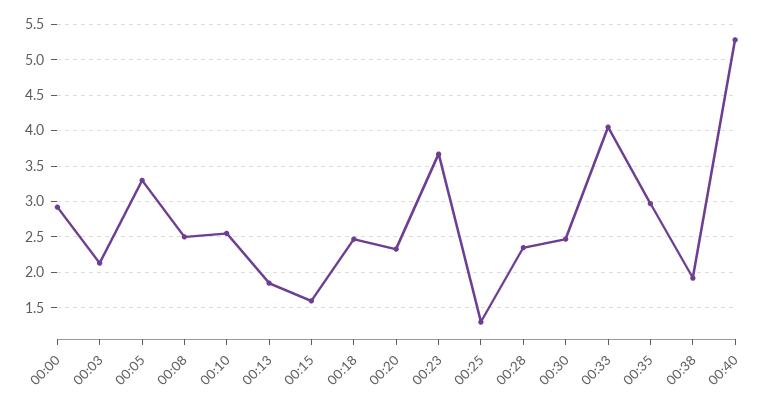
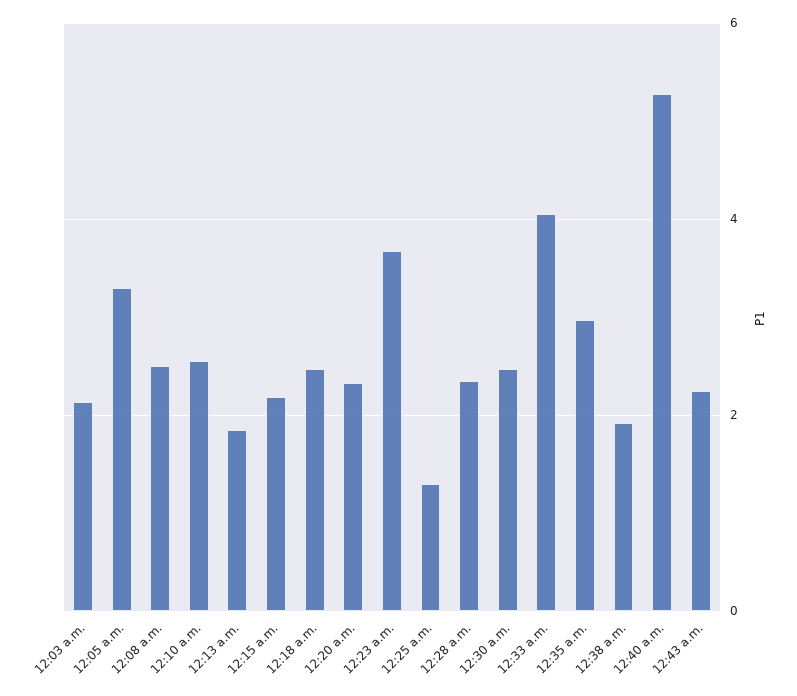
00:00: 2.9 -> none
00:15: 1.6 -> 2.2
12:43 a.m.: none -> 2.2

